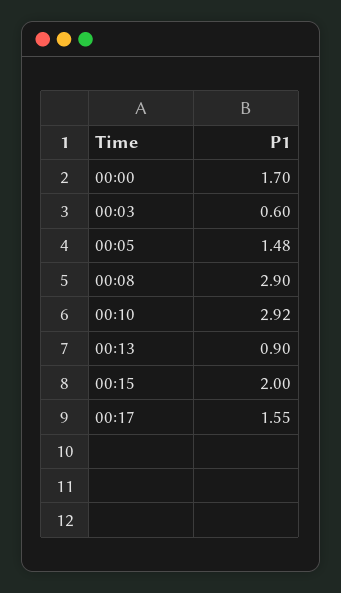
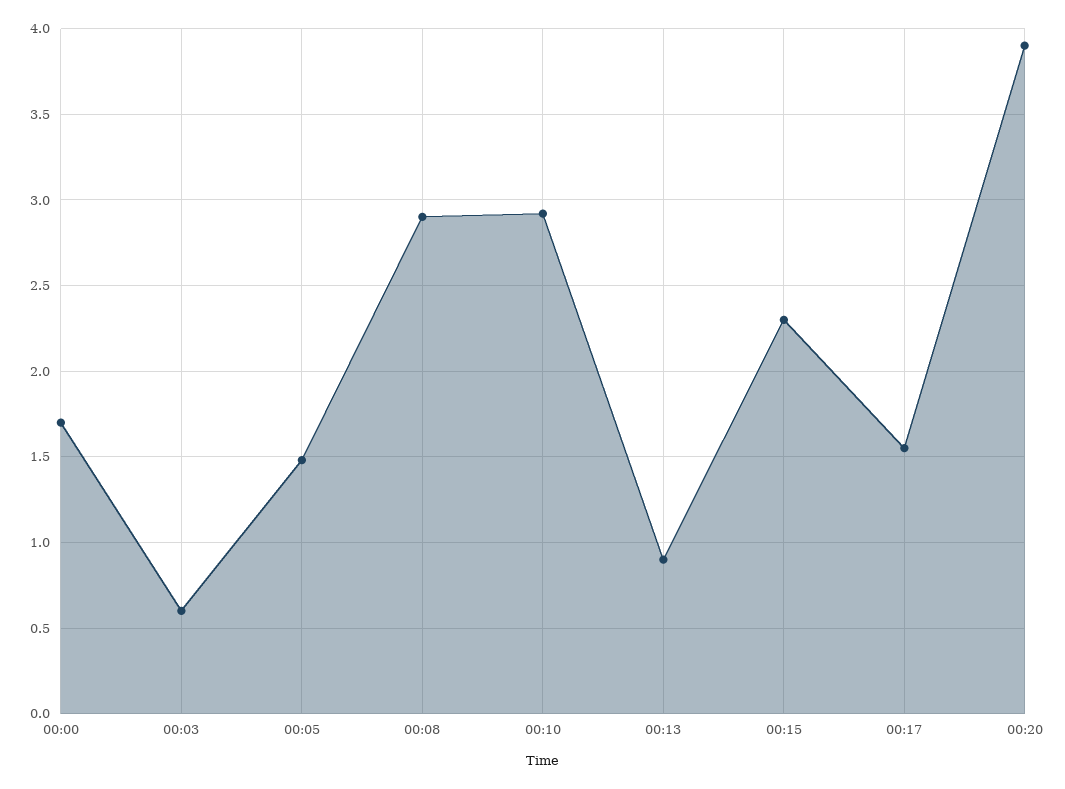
00:15: 2 -> 2.3
00:20: none -> 3.9

